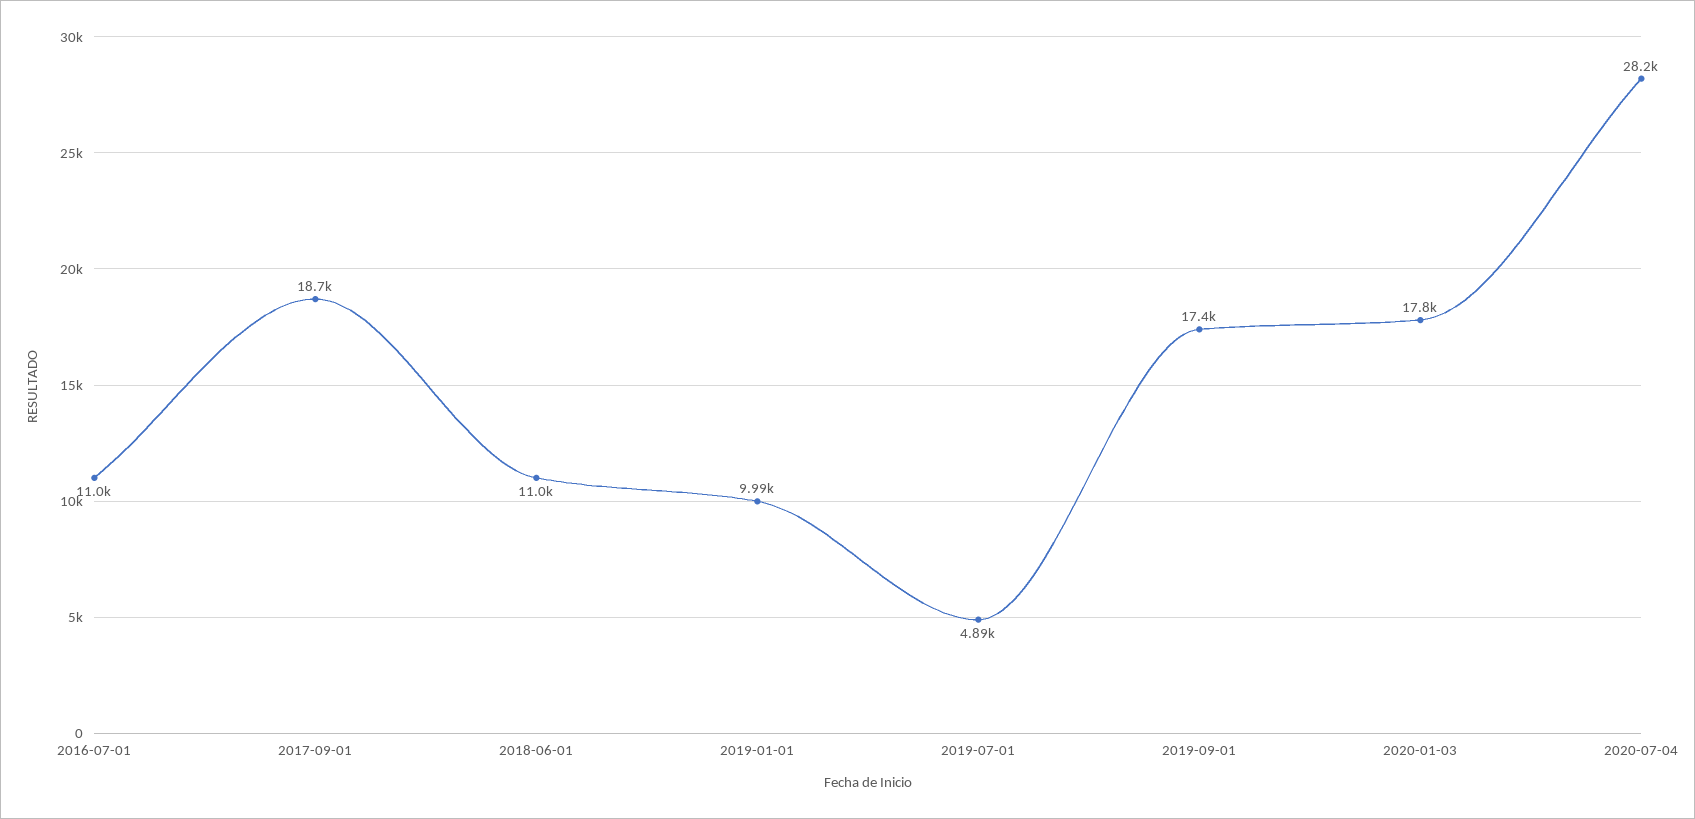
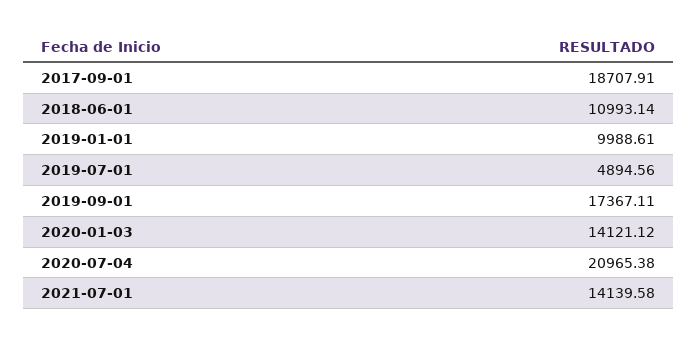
2016-07-01: 11000 -> none
2020-01-03: 17800 -> 14121.12
2020-07-04: 28200 -> 20965.38
2021-07-01: none -> 14139.58

